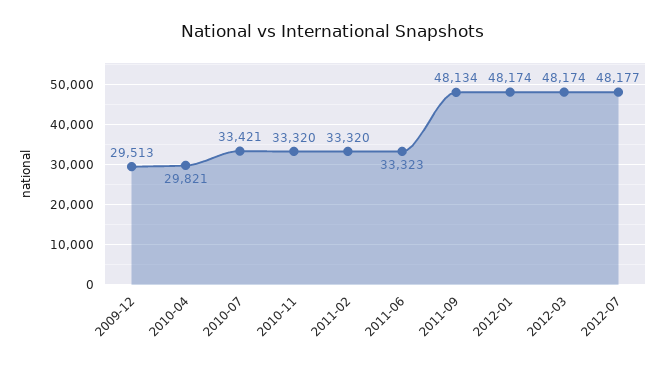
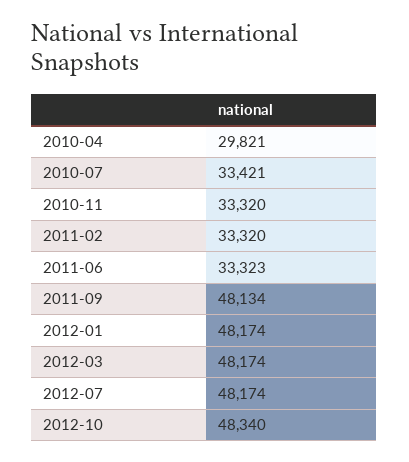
2009-12: 29513 -> none
2012-07: 48177 -> 48174
2012-10: none -> 48340

